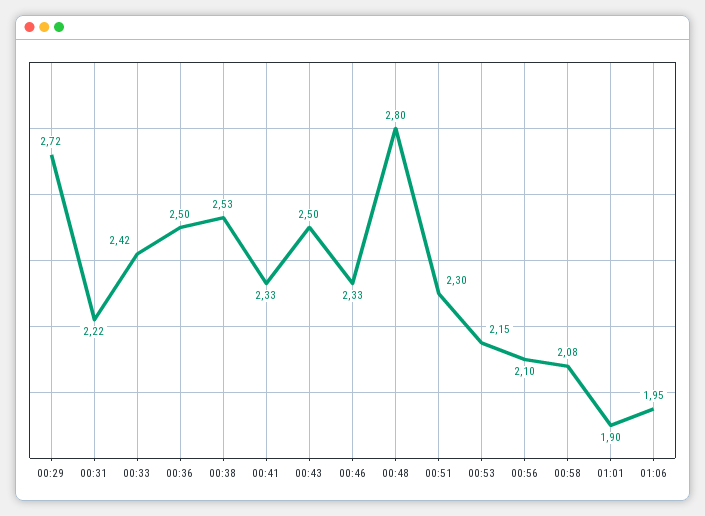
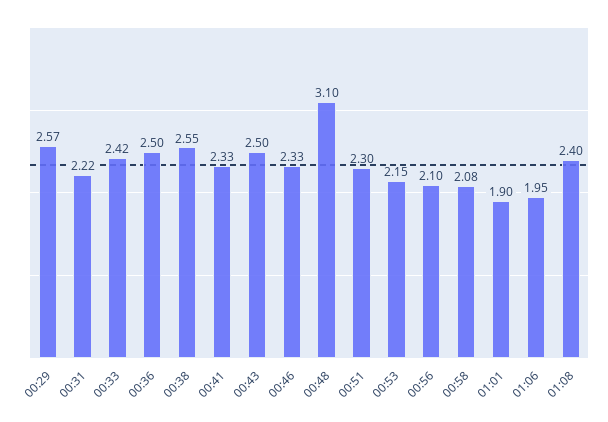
00:29: 2.72 -> 2.57
00:38: 2.53 -> 2.55
00:48: 2.8 -> 3.1
01:08: none -> 2.4

